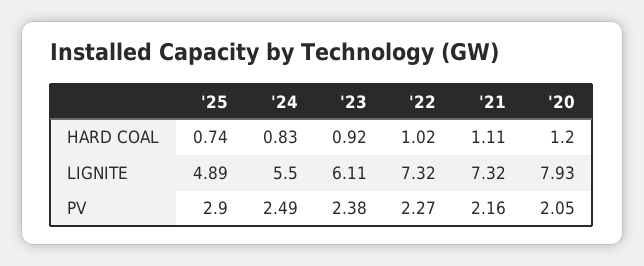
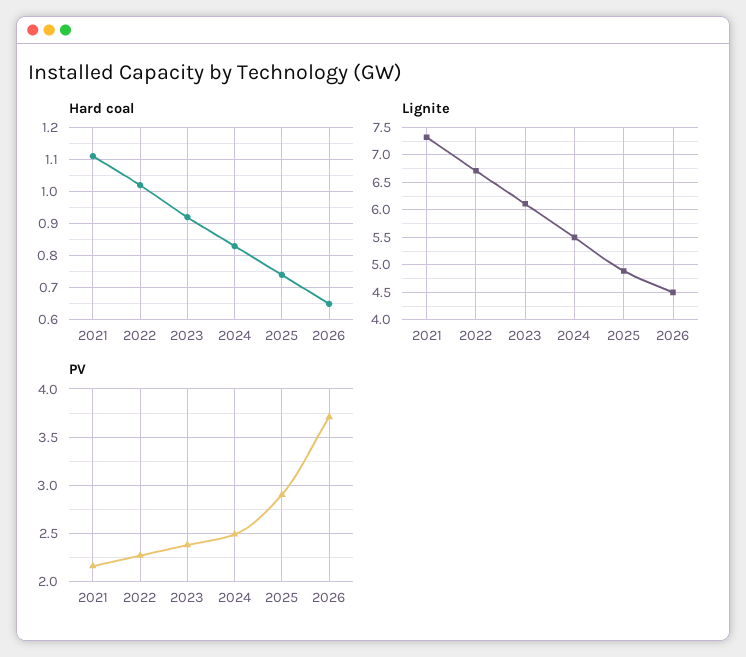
HARD COAL, '20: 1.2 -> none
LIGNITE, '22: 7.32 -> 6.75
LIGNITE, '20: 7.93 -> none
PV, '20: 2.05 -> none
HARD COAL, 2026: none -> 0.65
LIGNITE, 2026: none -> 4.5
PV, 2026: none -> 3.7

